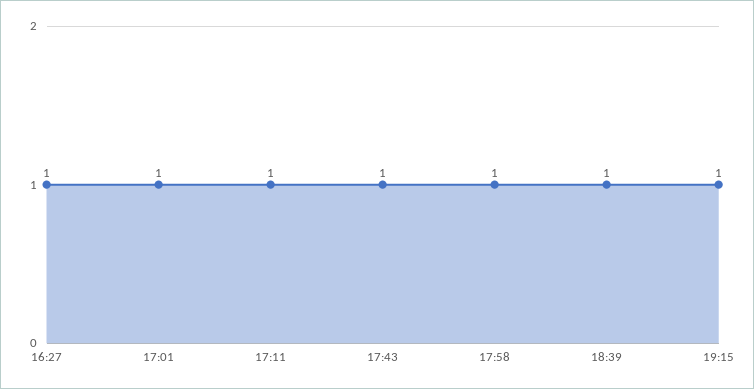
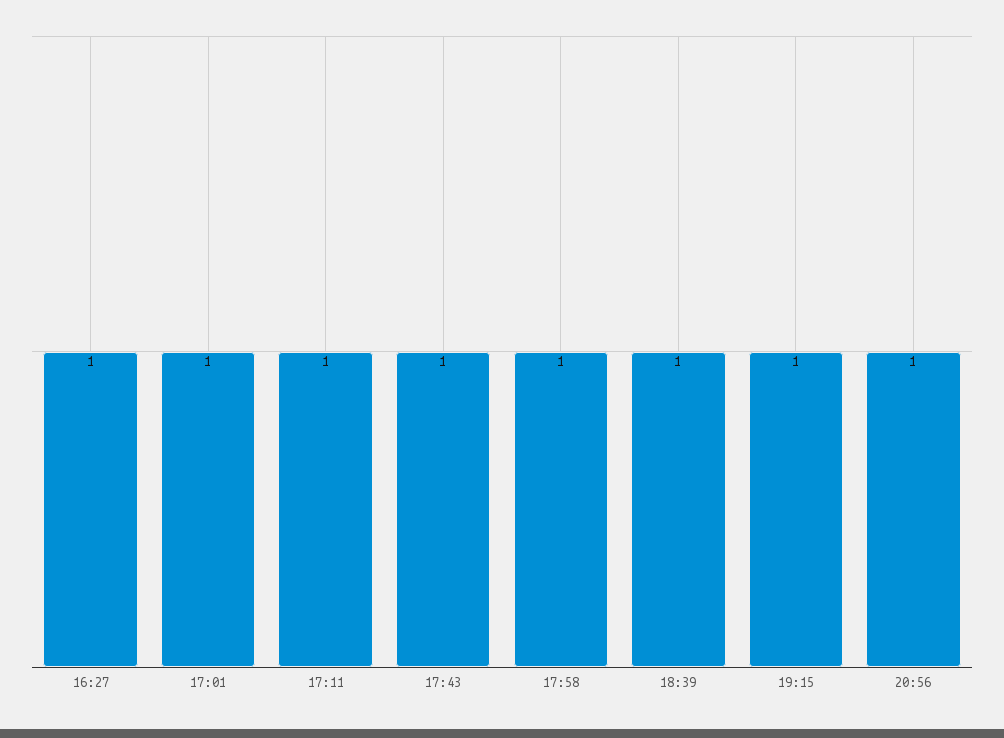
20:56: none -> 1

